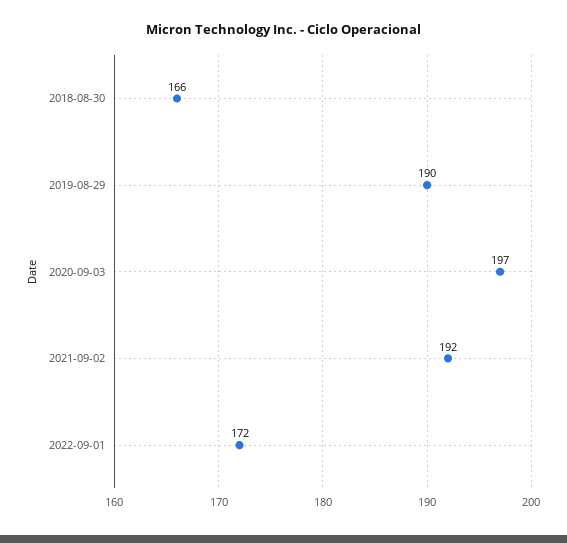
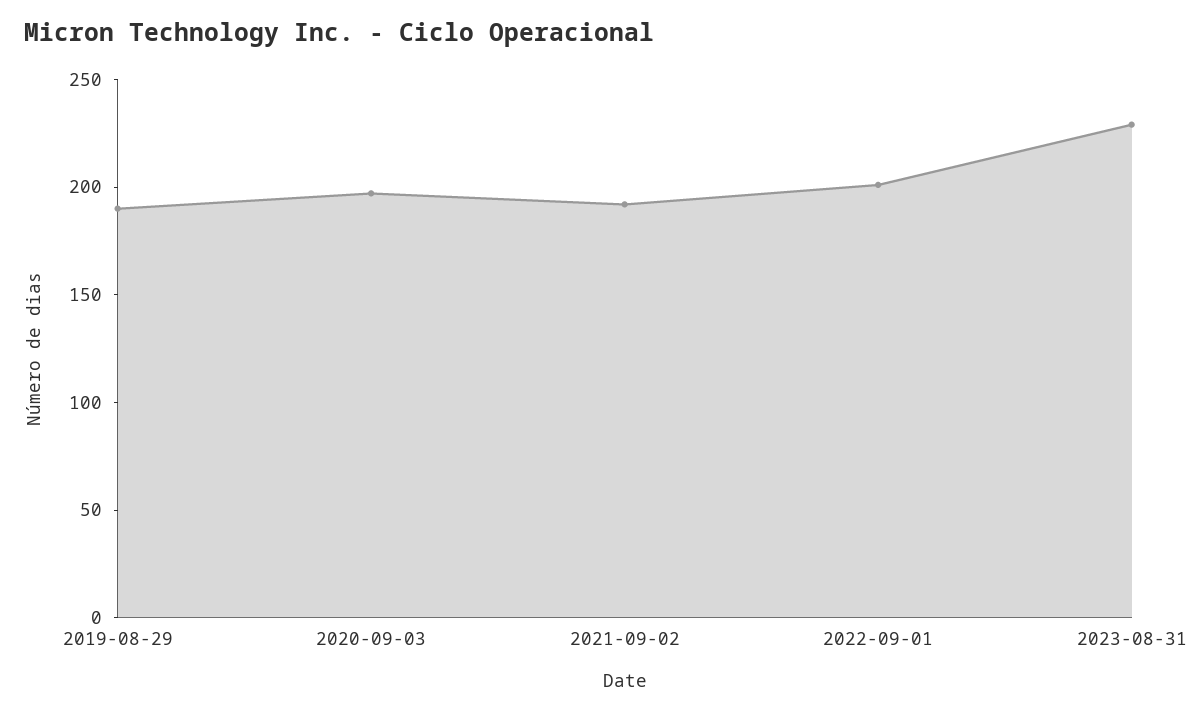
2018-08-30: 166 -> none
2022-09-01: 172 -> 200
2023-08-31: none -> 230

